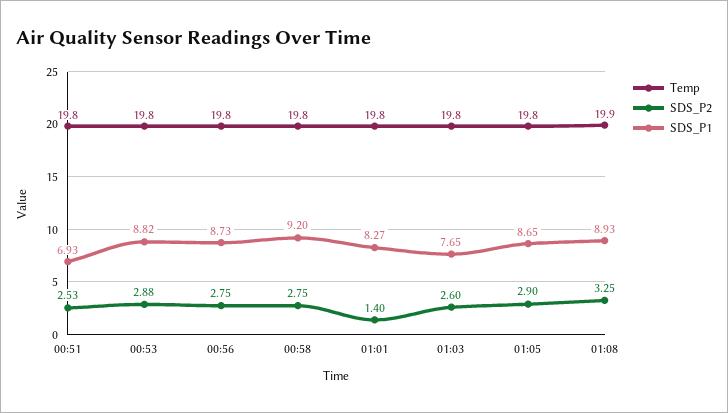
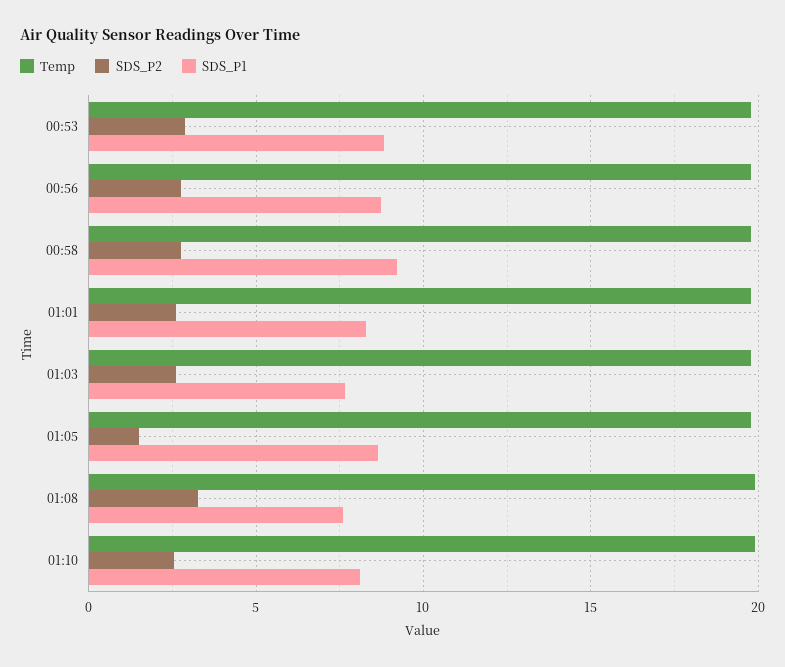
Temp, 00:51: 19.8 -> none
SDS_P2, 00:51: 2.53 -> none
SDS_P1, 00:51: 6.93 -> none
SDS_P2, 01:01: 1.4 -> 2.5
SDS_P2, 01:05: 2.9 -> 1.5
SDS_P1, 01:08: 8.93 -> 7.5
Temp, 01:10: none -> 20
SDS_P2, 01:10: none -> 2.5
SDS_P1, 01:10: none -> 8

